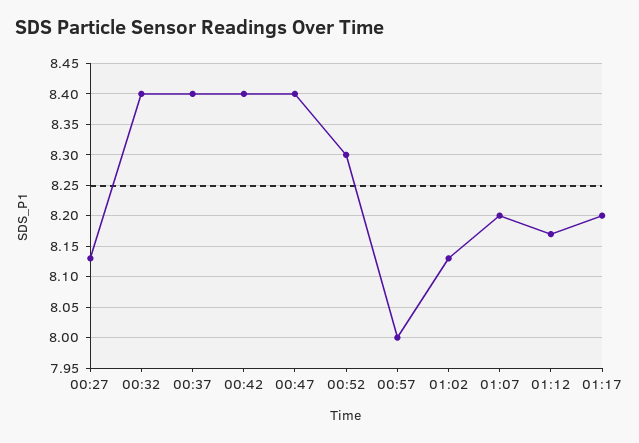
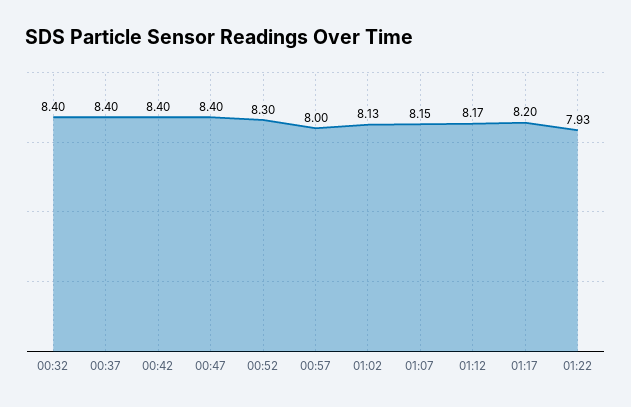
00:27: 8.13 -> none
01:07: 8.2 -> 8.15
01:22: none -> 7.93

